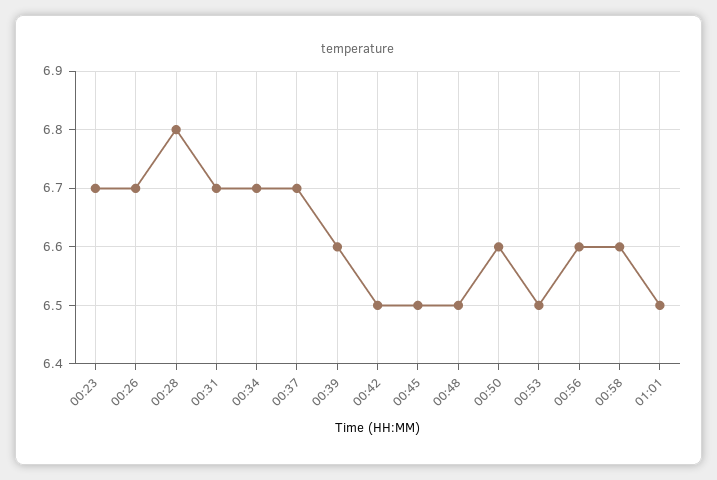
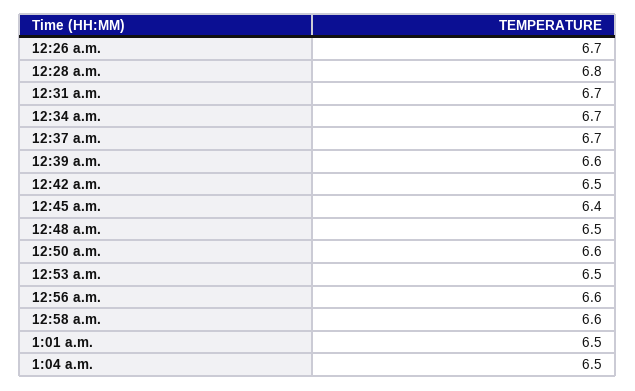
00:23: 6.7 -> none
00:45: 6.5 -> 6.4
1:04 a.m.: none -> 6.5

